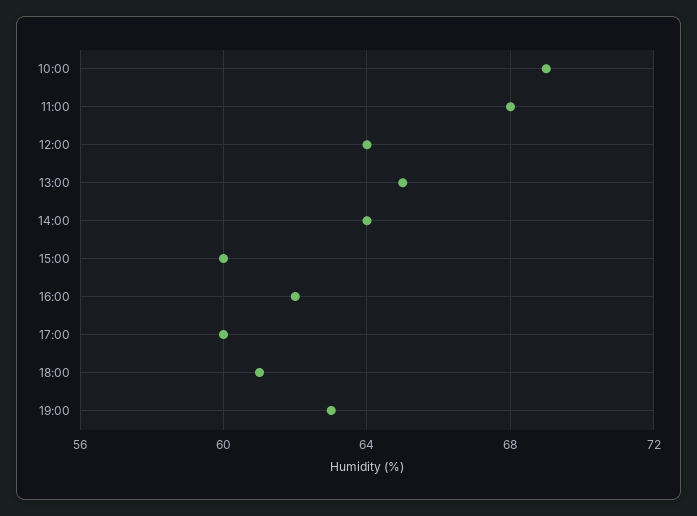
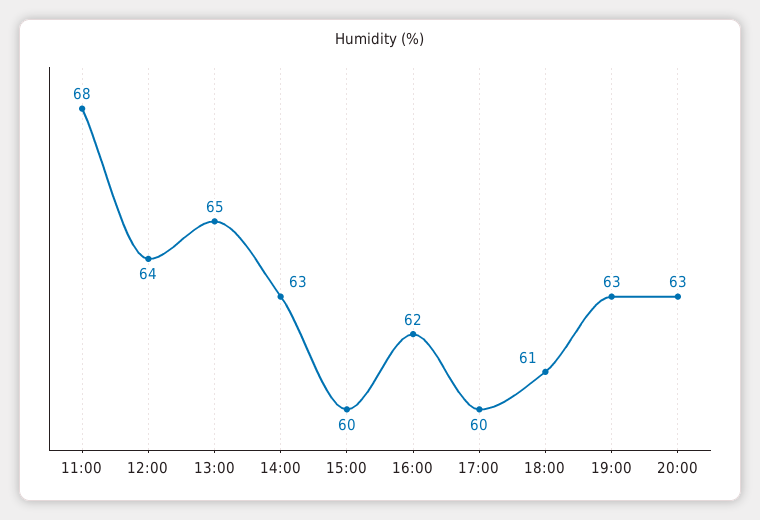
10:00: 69 -> none
14:00: 64 -> 63
20:00: none -> 63

